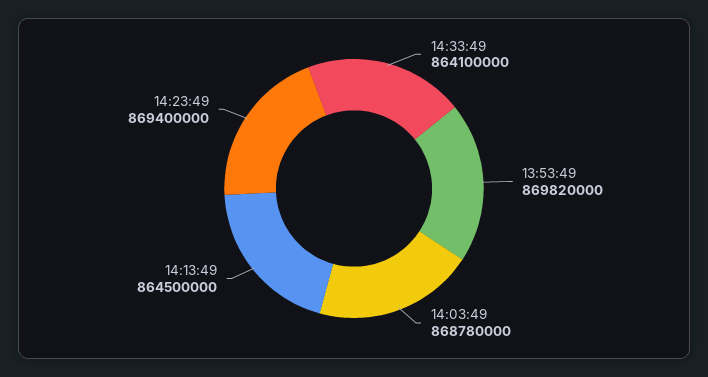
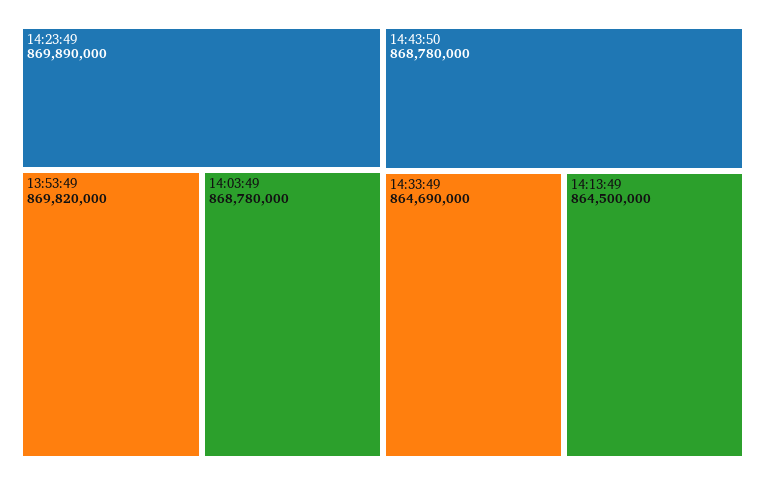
14:33:49: 864100000 -> 864690000
14:23:49: 869400000 -> 869890000
14:43:50: none -> 868780000

